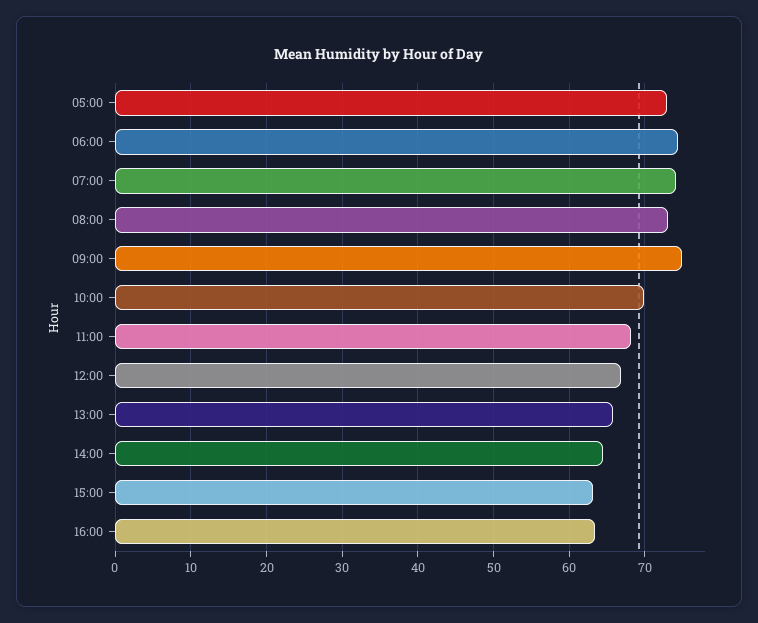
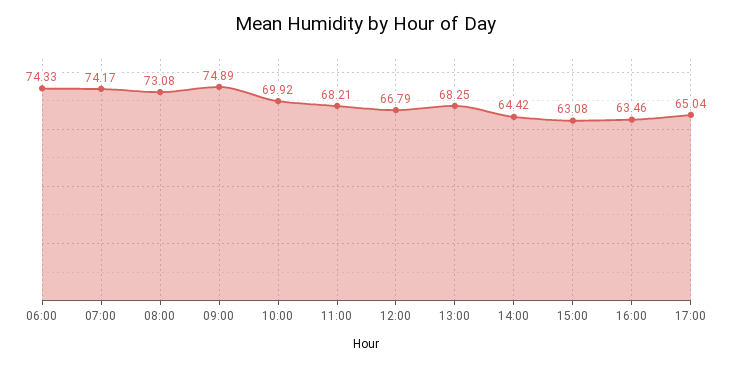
05:00: 73 -> none
13:00: 66 -> 68.25
17:00: none -> 65.04

